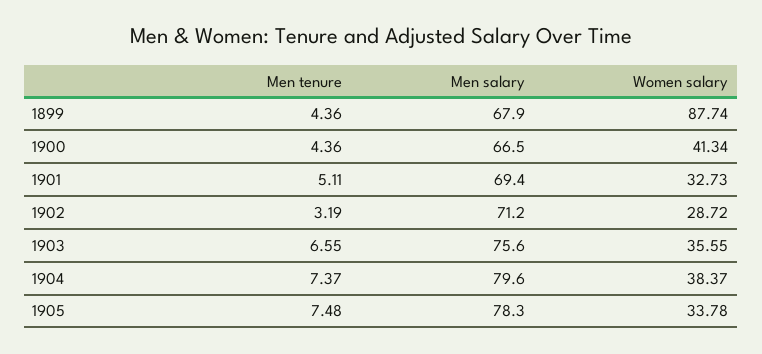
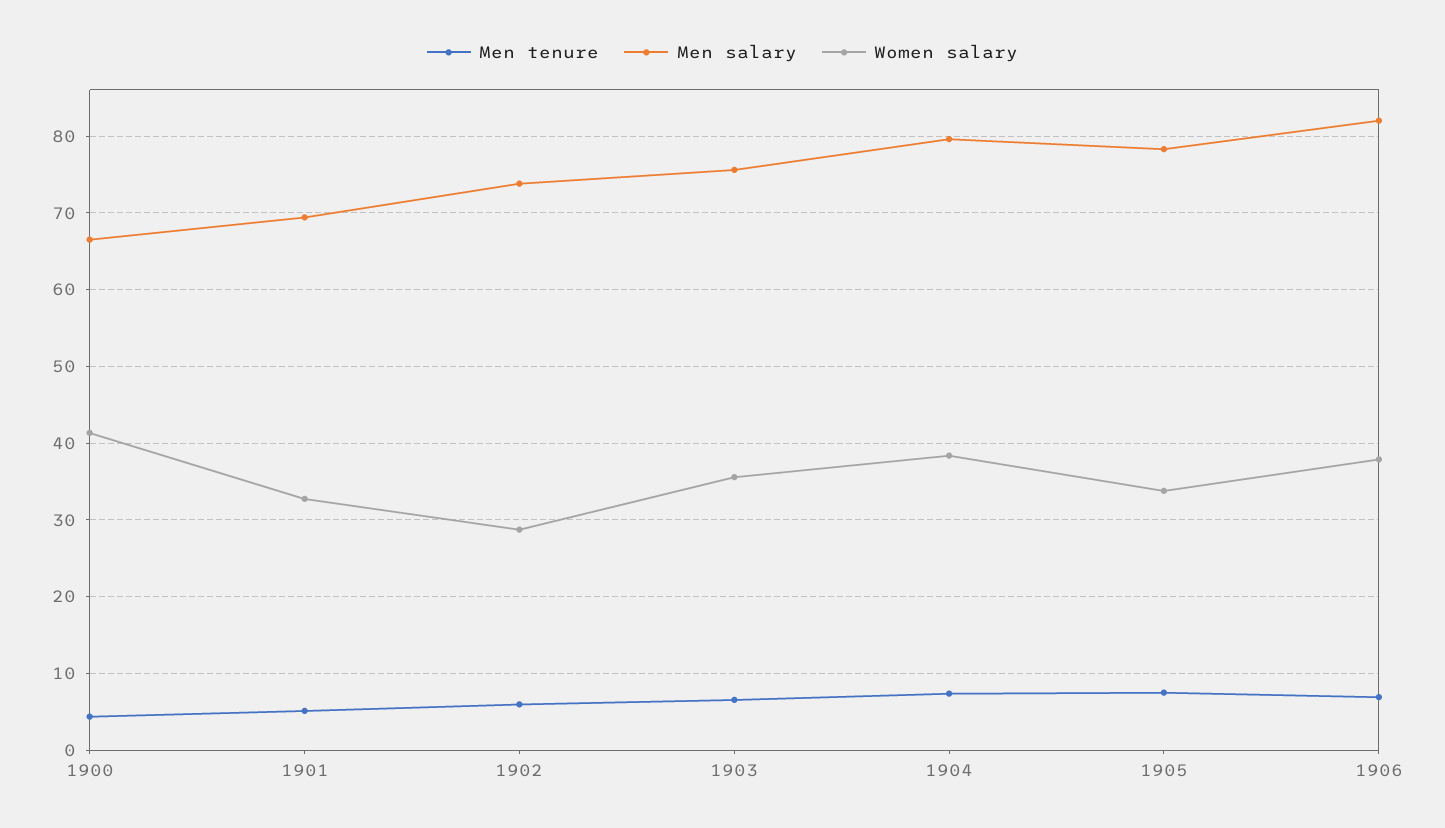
Men tenure, 1899: 4.36 -> none
Men salary, 1899: 67.9 -> none
Women salary, 1899: 87.74 -> none
Men tenure, 1902: 3.19 -> 6
Men salary, 1902: 71.2 -> 74
Men tenure, 1906: none -> 7
Men salary, 1906: none -> 82
Women salary, 1906: none -> 38

